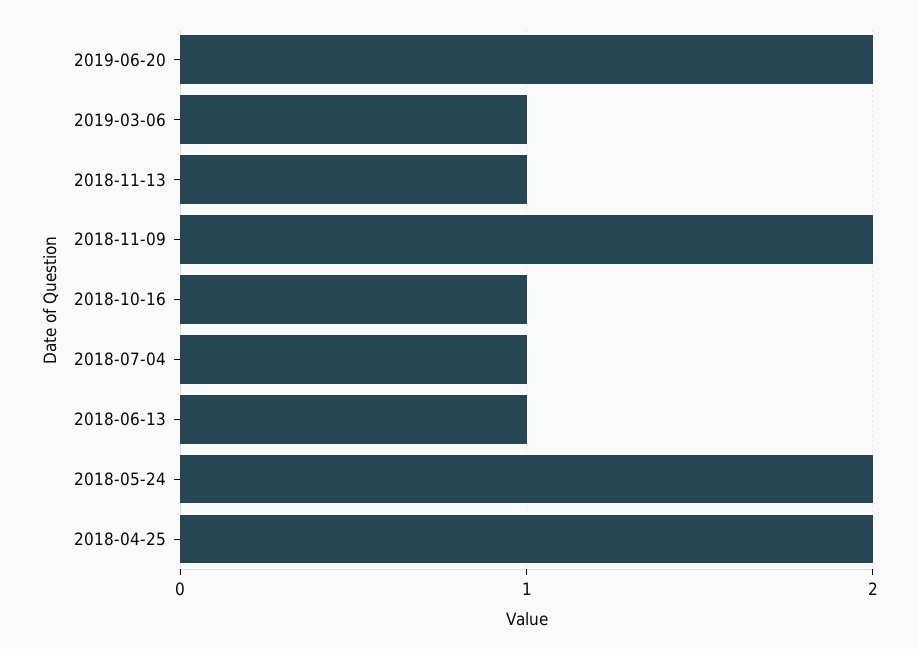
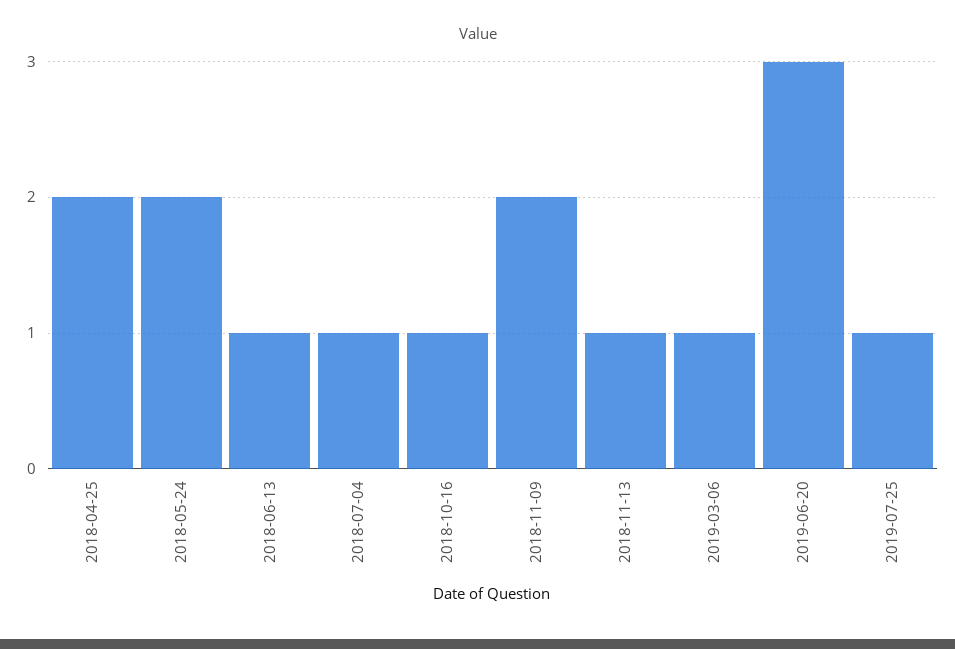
2019-06-20: 2 -> 3
2019-07-25: none -> 1

